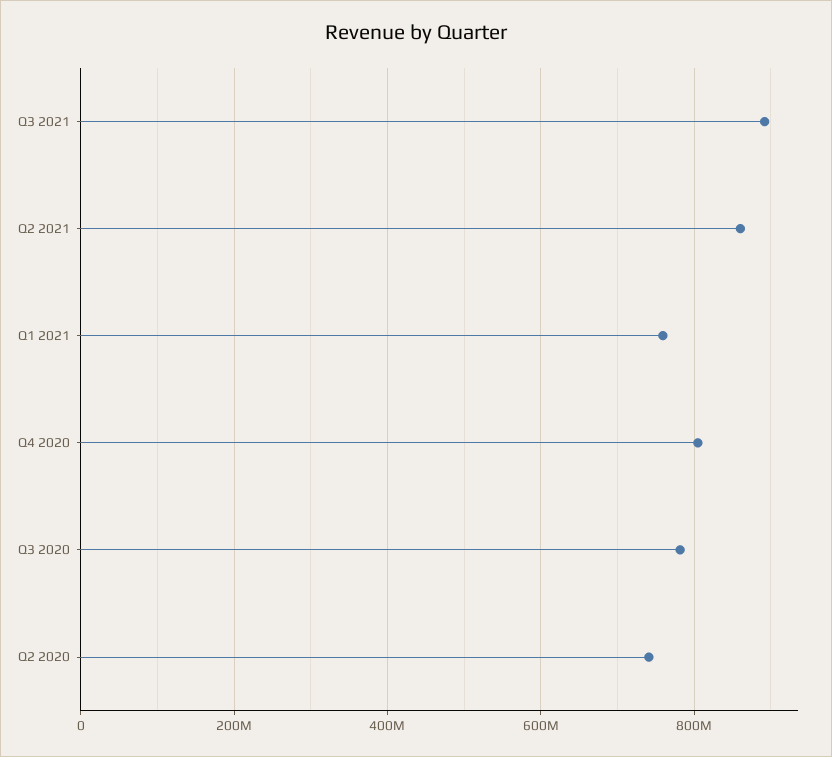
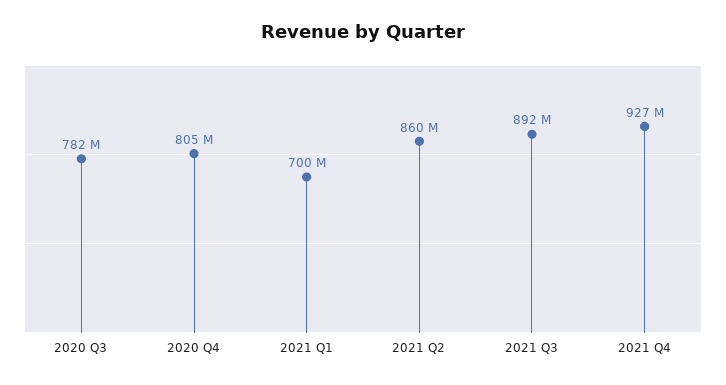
Q1 2021: 760000000 -> 700000000
Q2 2020: 740000000 -> none
2021 Q4: none -> 927000000

